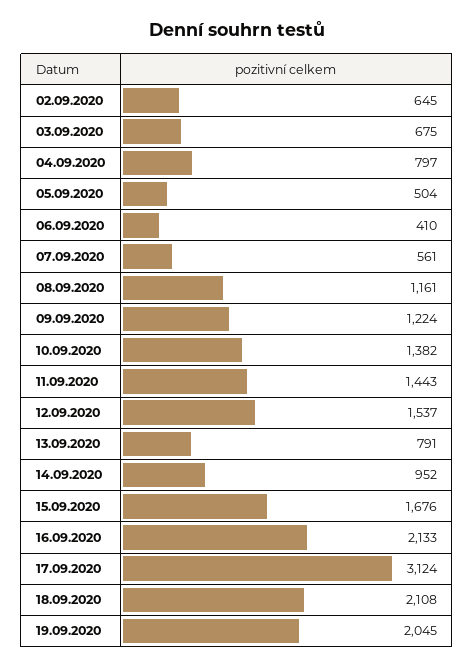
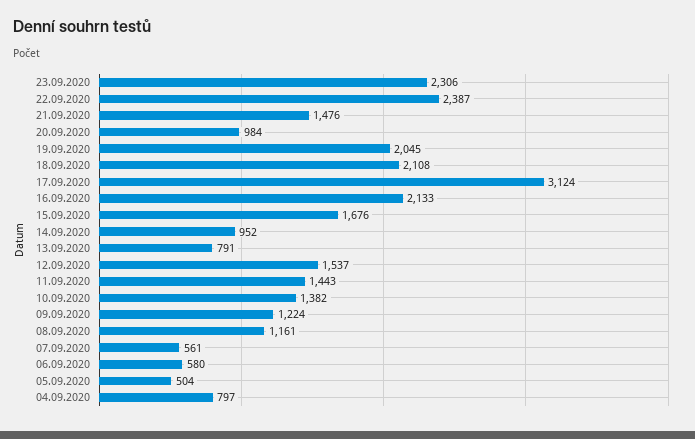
02.09.2020: 645 -> none
03.09.2020: 675 -> none
06.09.2020: 410 -> 580
23.09.2020: none -> 2306
22.09.2020: none -> 2387
21.09.2020: none -> 1476
20.09.2020: none -> 984

